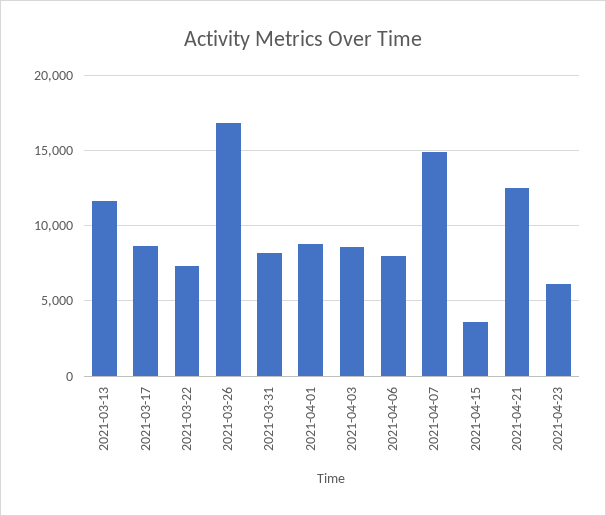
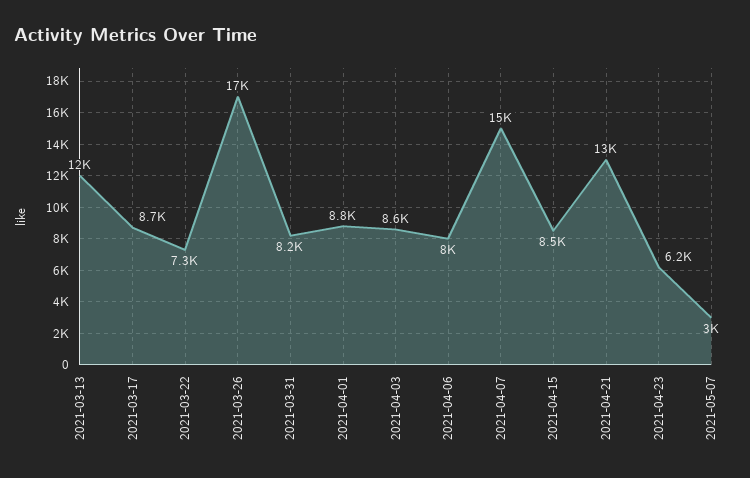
2021-04-15: 3500 -> 8500
2021-05-07: none -> 3000

